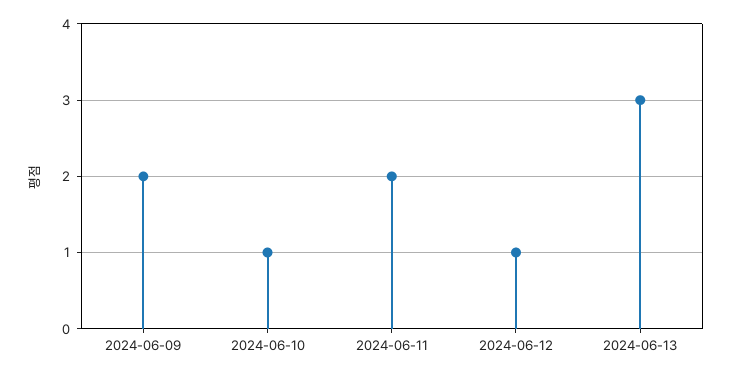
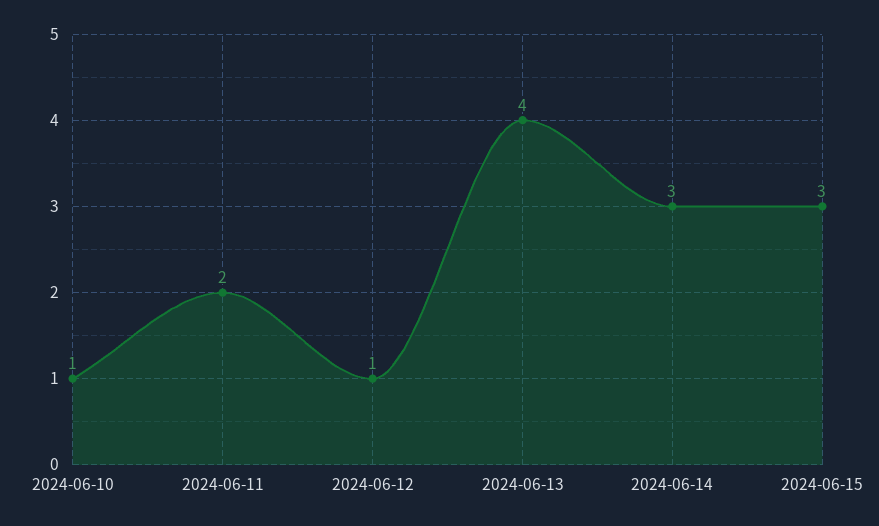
2024-06-09: 2 -> none
2024-06-13: 3 -> 4
2024-06-14: none -> 3
2024-06-15: none -> 3

